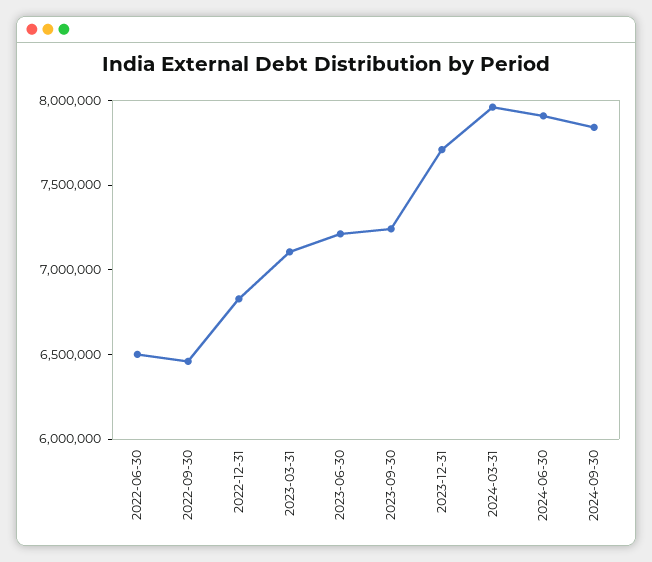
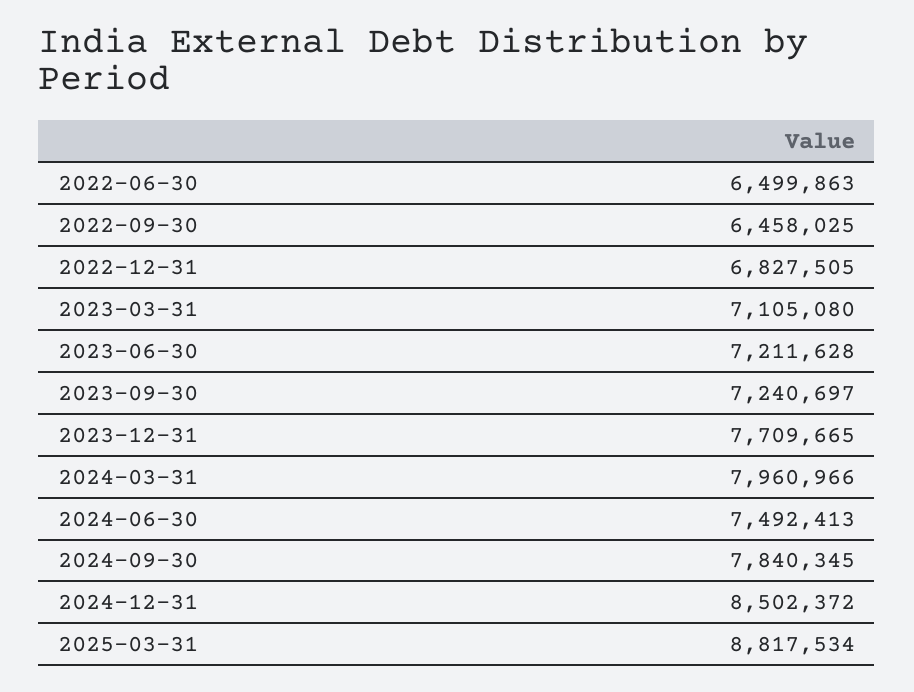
2024-06-30: 7900000 -> 7492413
2024-12-31: none -> 8502372
2025-03-31: none -> 8817534

